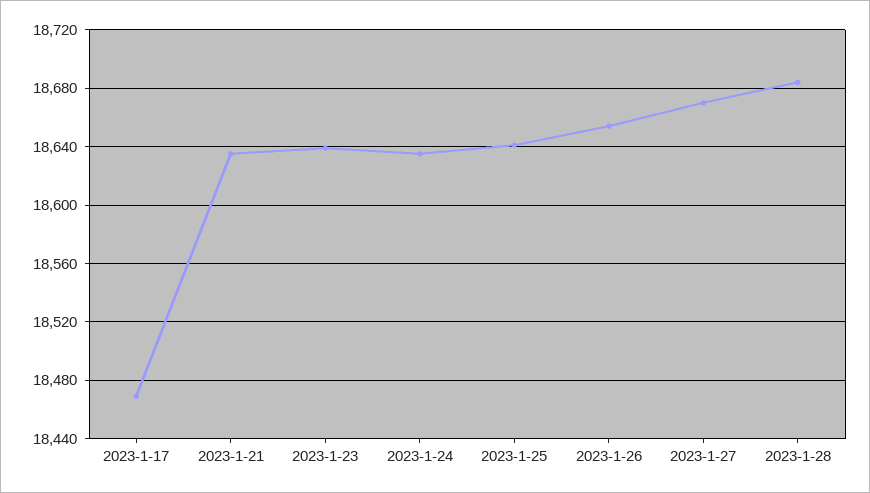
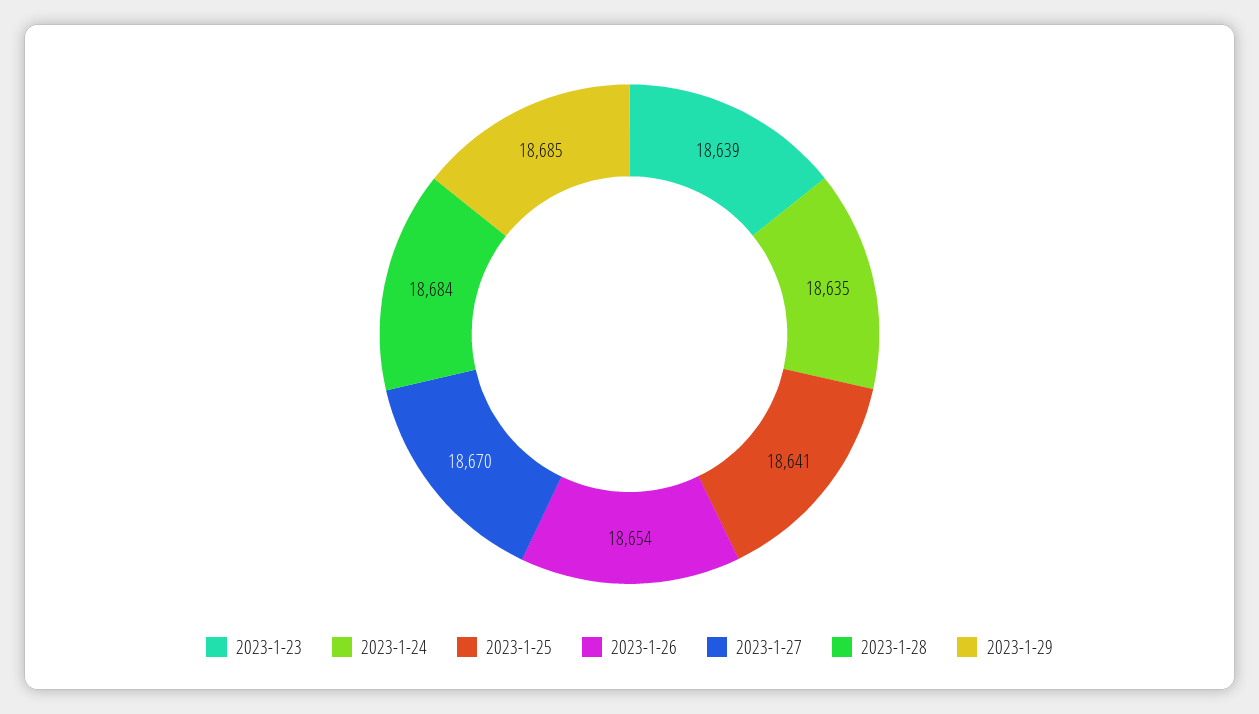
2023-1-17: 18470 -> none
2023-1-21: 18635 -> none
2023-1-29: none -> 18685

